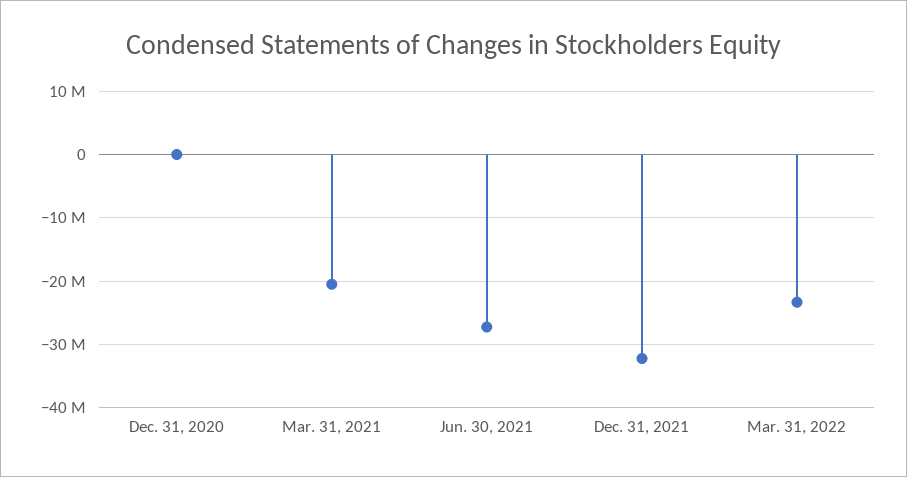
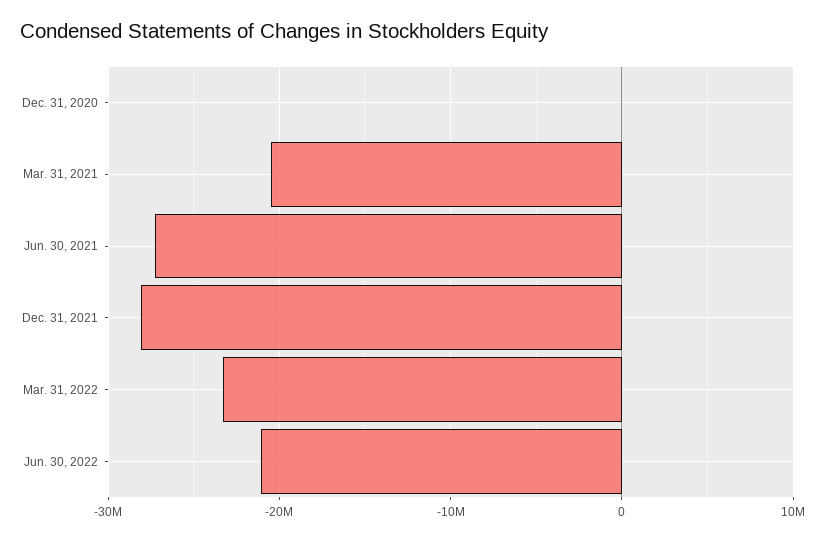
Dec. 31, 2021: -32000000 -> -28000000
Jun. 30, 2022: none -> -21000000

